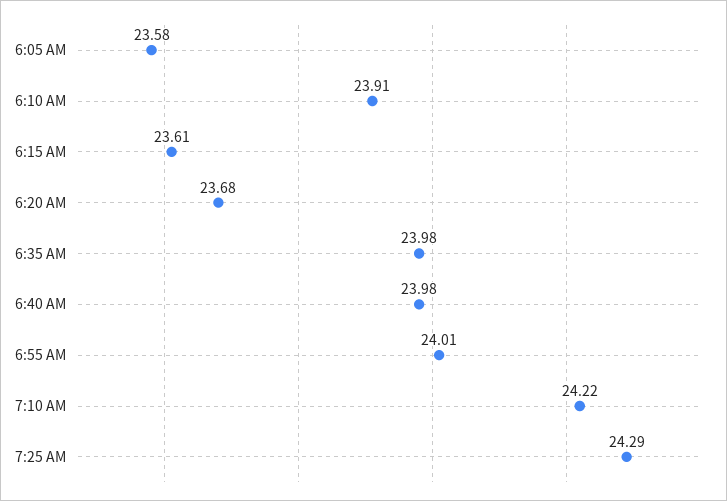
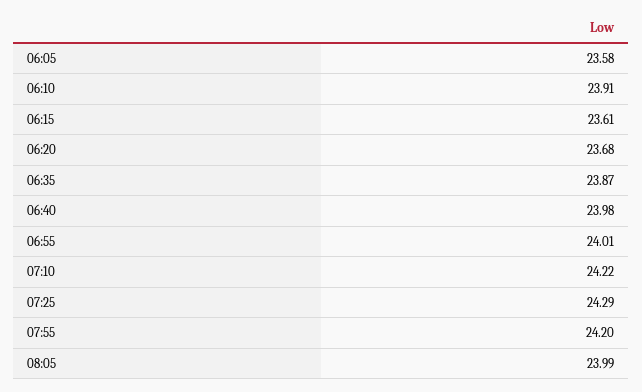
6:35 AM: 23.98 -> 23.87
07:55: none -> 24.2
08:05: none -> 23.99

